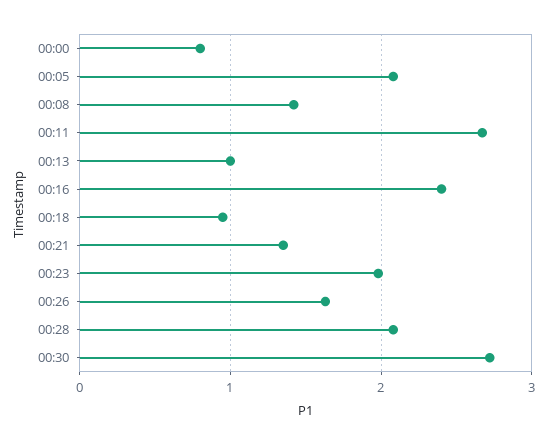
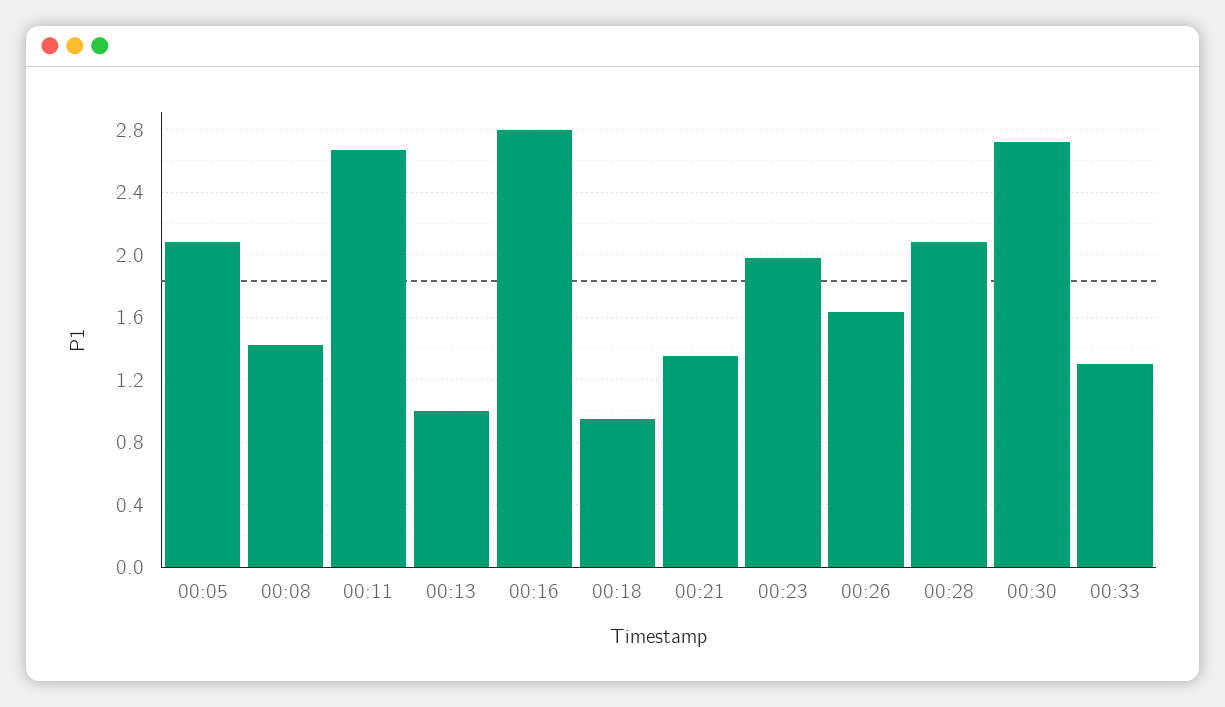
00:00: 0.8 -> none
00:16: 2.4 -> 2.8
00:33: none -> 1.3

